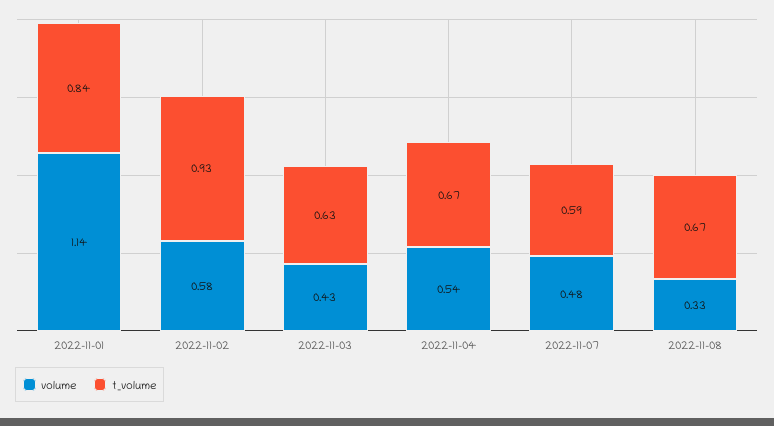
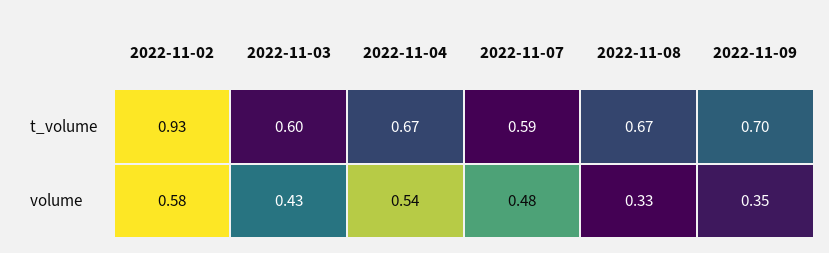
volume, 2022-11-01: 1.14 -> none
t_volume, 2022-11-01: 0.84 -> none
t_volume, 2022-11-03: 0.63 -> 0.6
t_volume, 2022-11-09: none -> 0.7
volume, 2022-11-09: none -> 0.35

